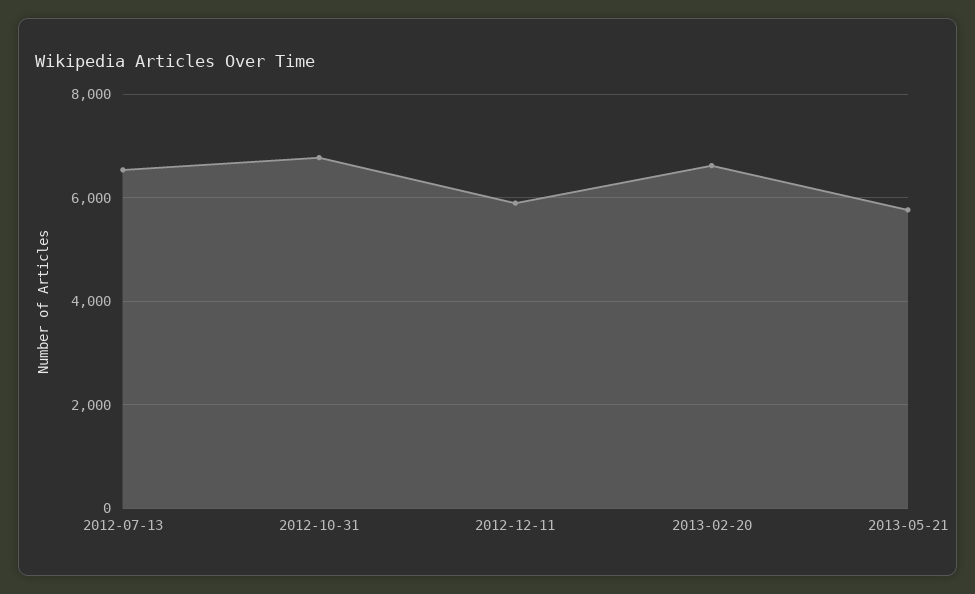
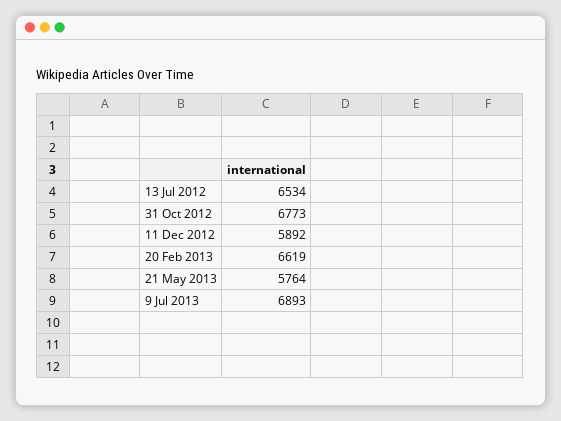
9 Jul 2013: none -> 6893

